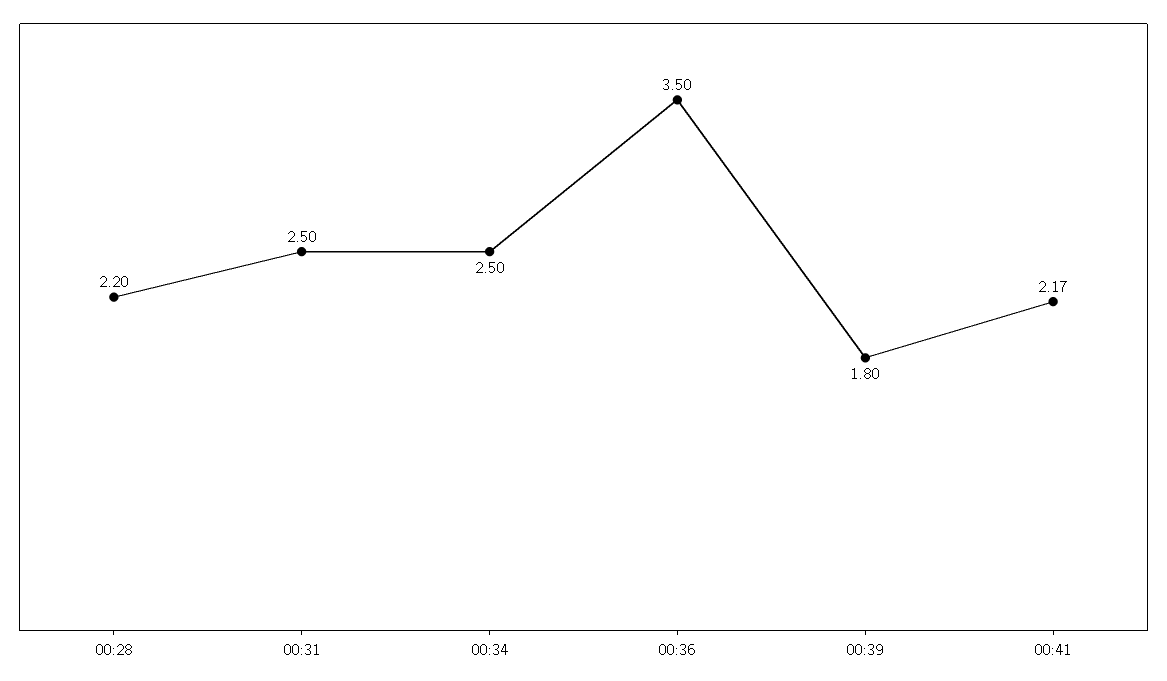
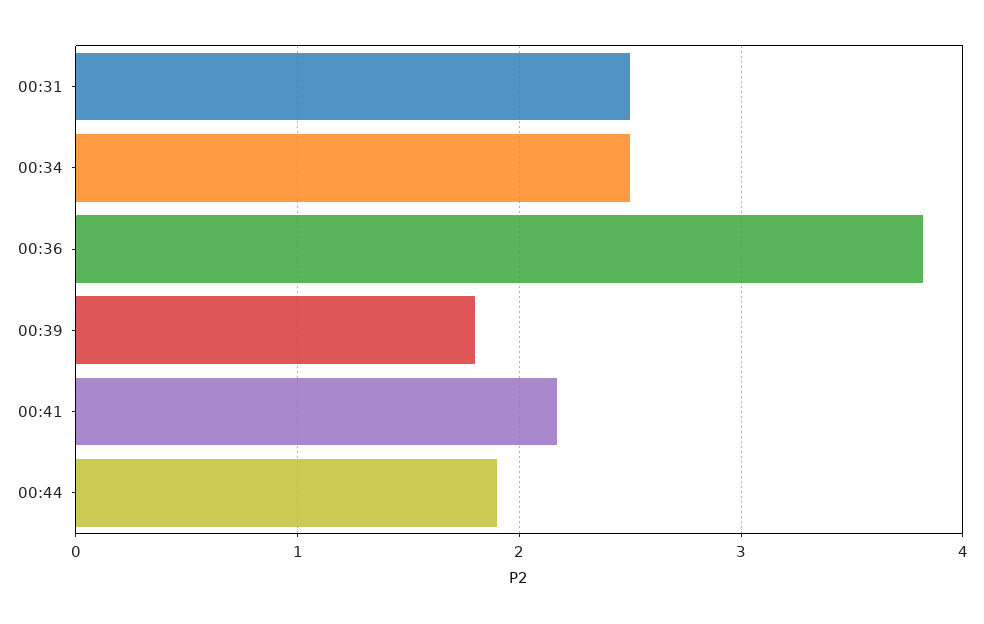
00:28: 2.2 -> none
00:36: 3.5 -> 3.8
00:44: none -> 1.9

